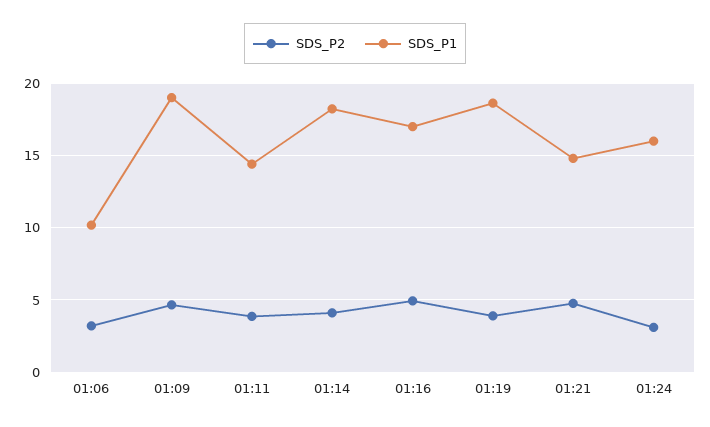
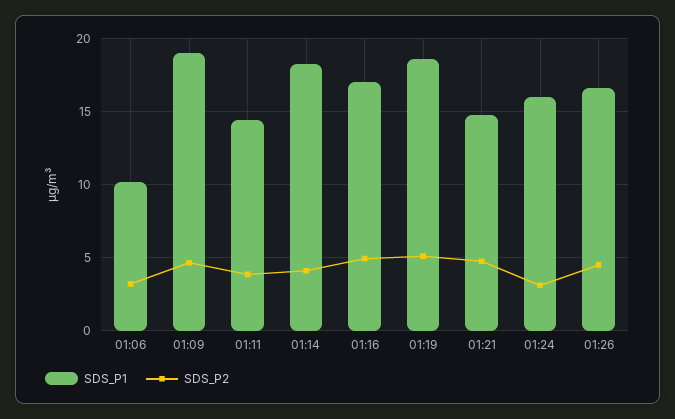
SDS_P2, 01:19: 4 -> 5
SDS_P1, 01:26: none -> 16.5
SDS_P2, 01:26: none -> 4.5

